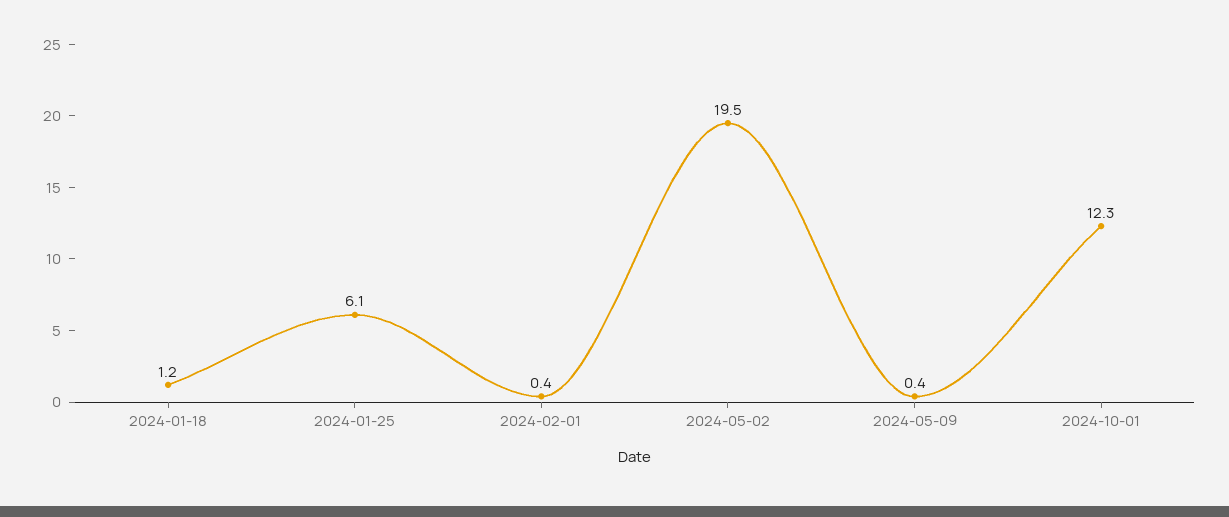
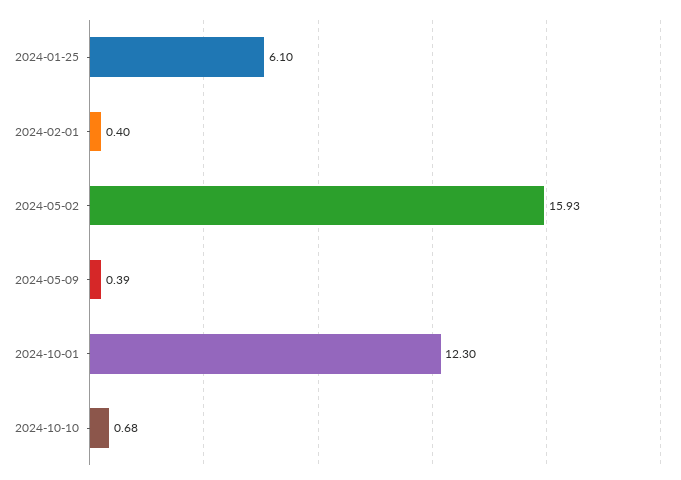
2024-01-18: 1.2 -> none
2024-05-02: 19.5 -> 15.93
2024-10-10: none -> 0.68

